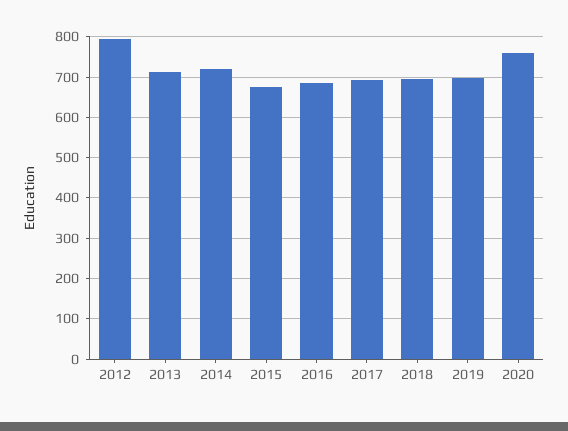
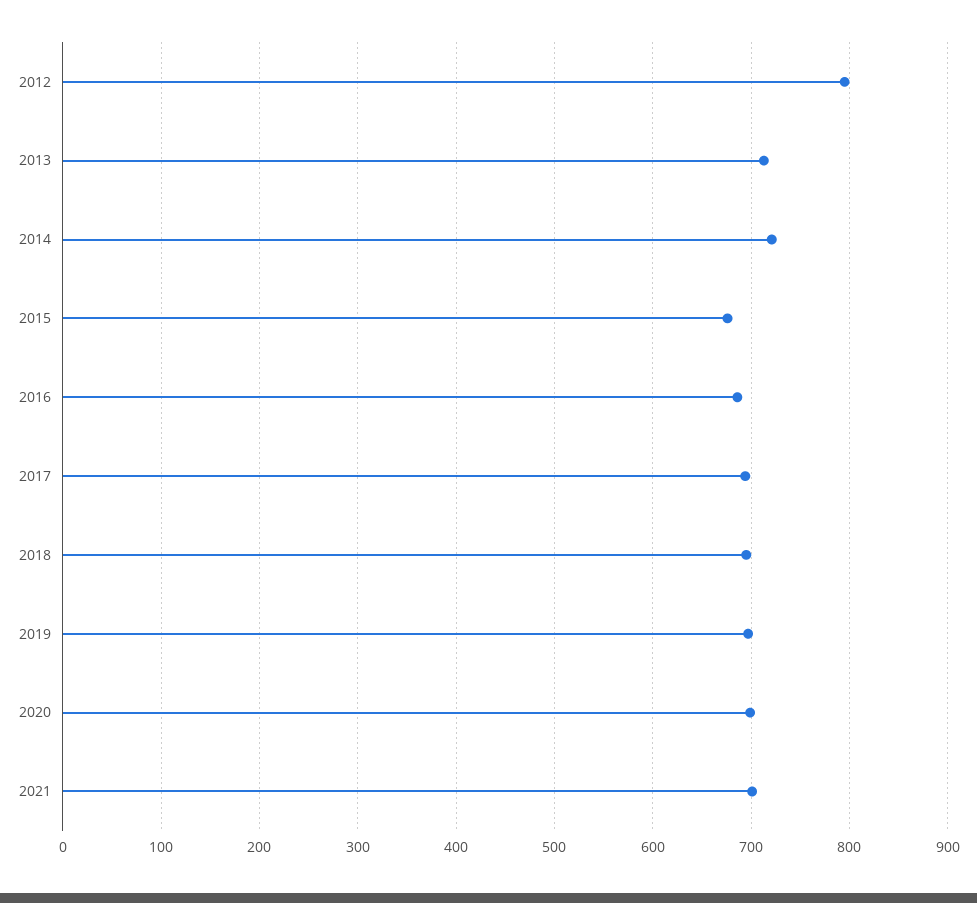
2020: 760 -> 700
2021: none -> 700

